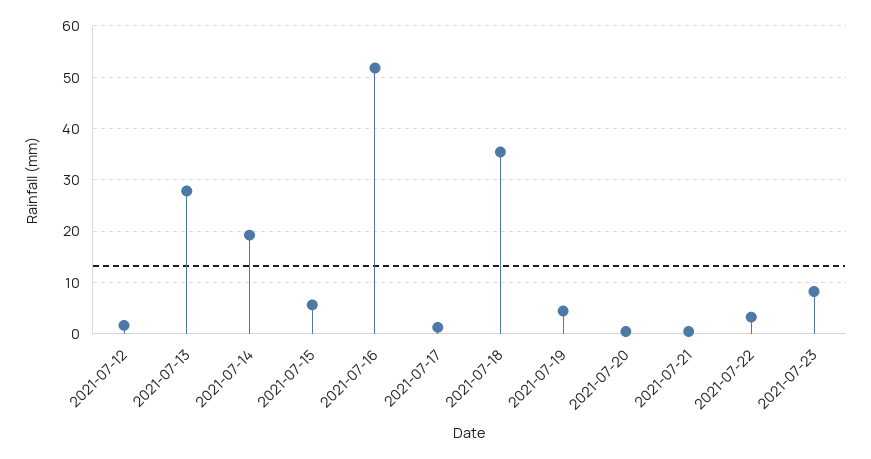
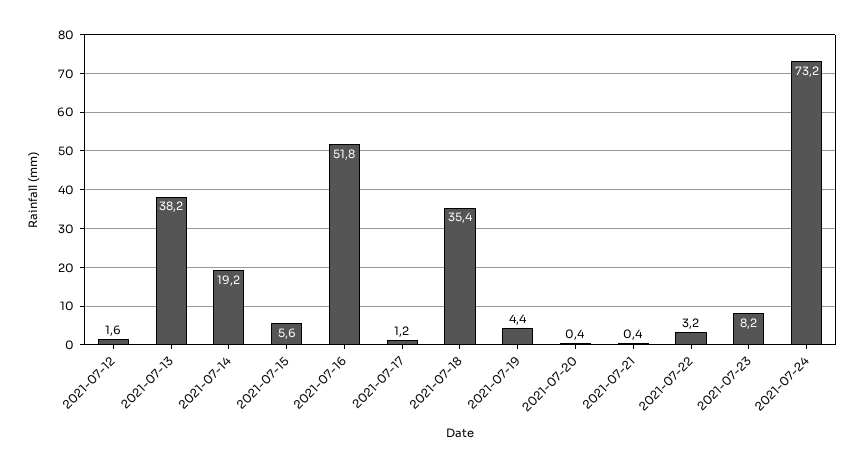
2021-07-13: 28 -> 38.2
2021-07-24: none -> 73.2

